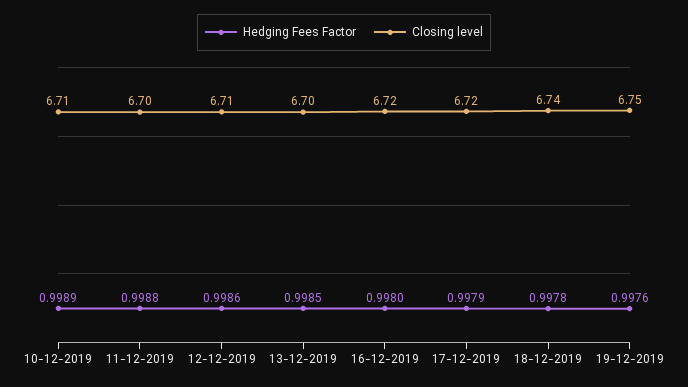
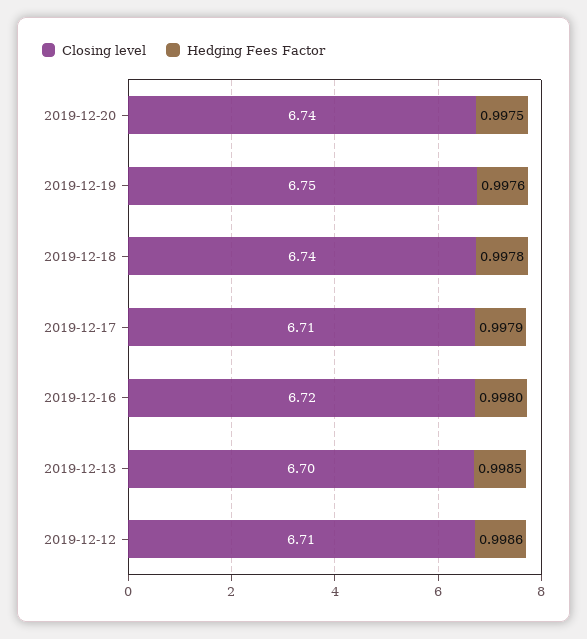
Hedging Fees Factor, 10-12-2019: 0.9989 -> none
Closing level, 10-12-2019: 6.71 -> none
Hedging Fees Factor, 11-12-2019: 0.9988 -> none
Closing level, 11-12-2019: 6.7 -> none
Closing level, 17-12-2019: 6.72 -> 6.71
Closing level, 2019-12-20: none -> 6.74
Hedging Fees Factor, 2019-12-20: none -> 0.9975

